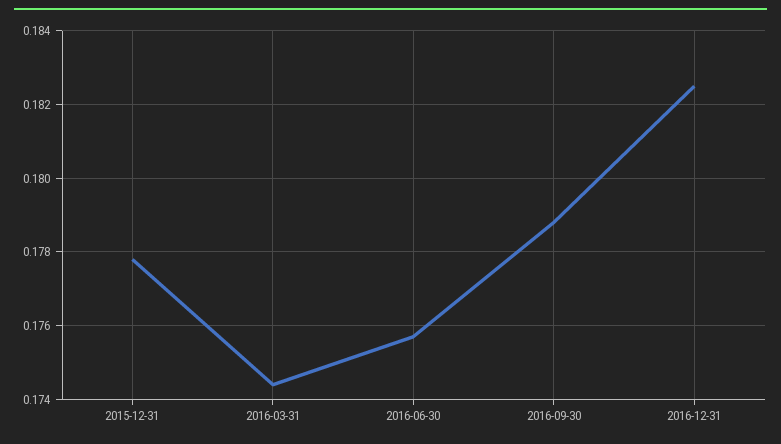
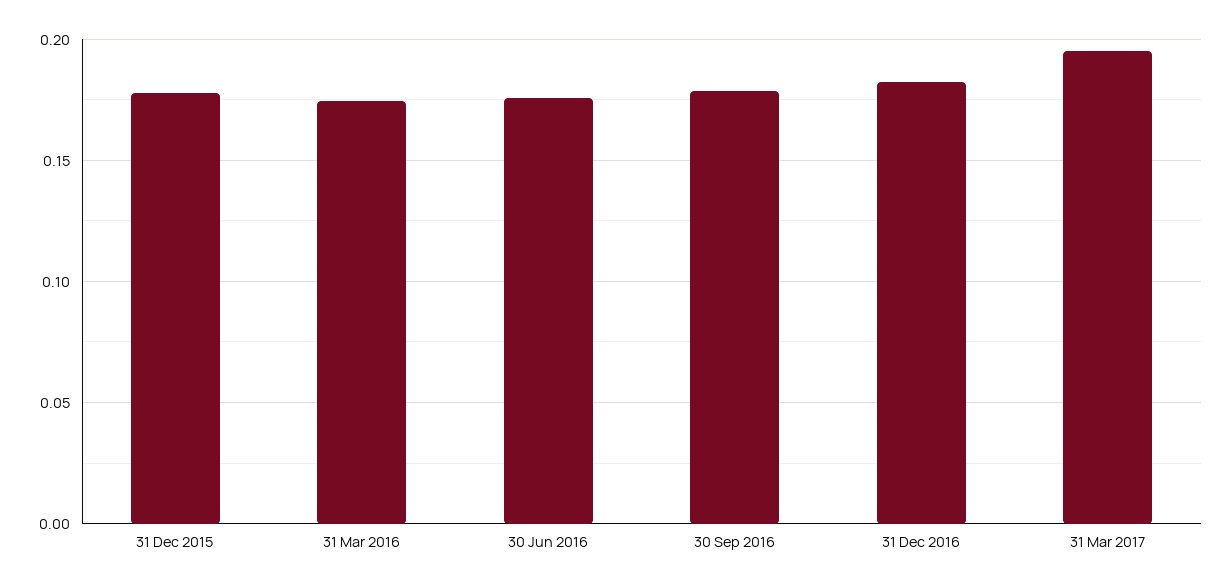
31 Mar 2017: none -> 0.195

